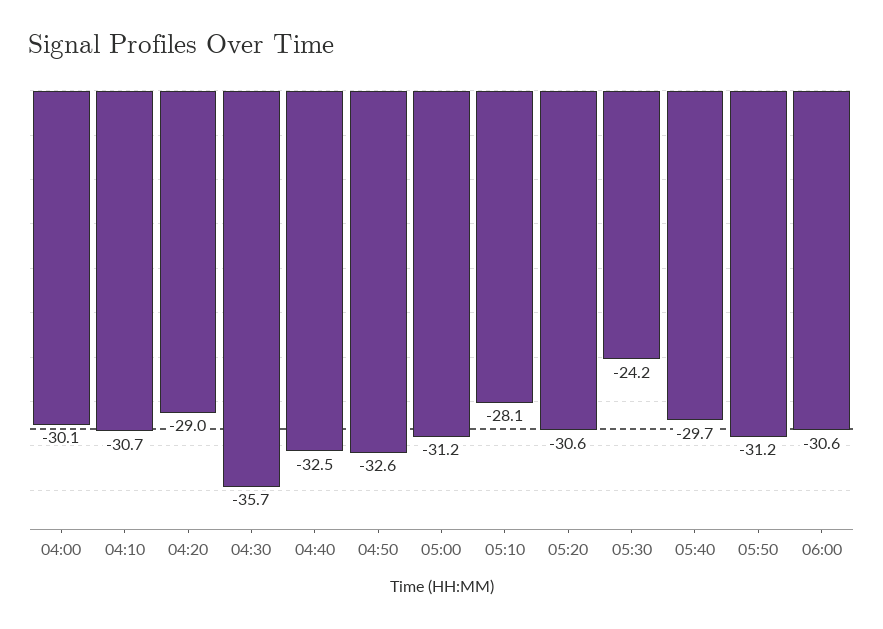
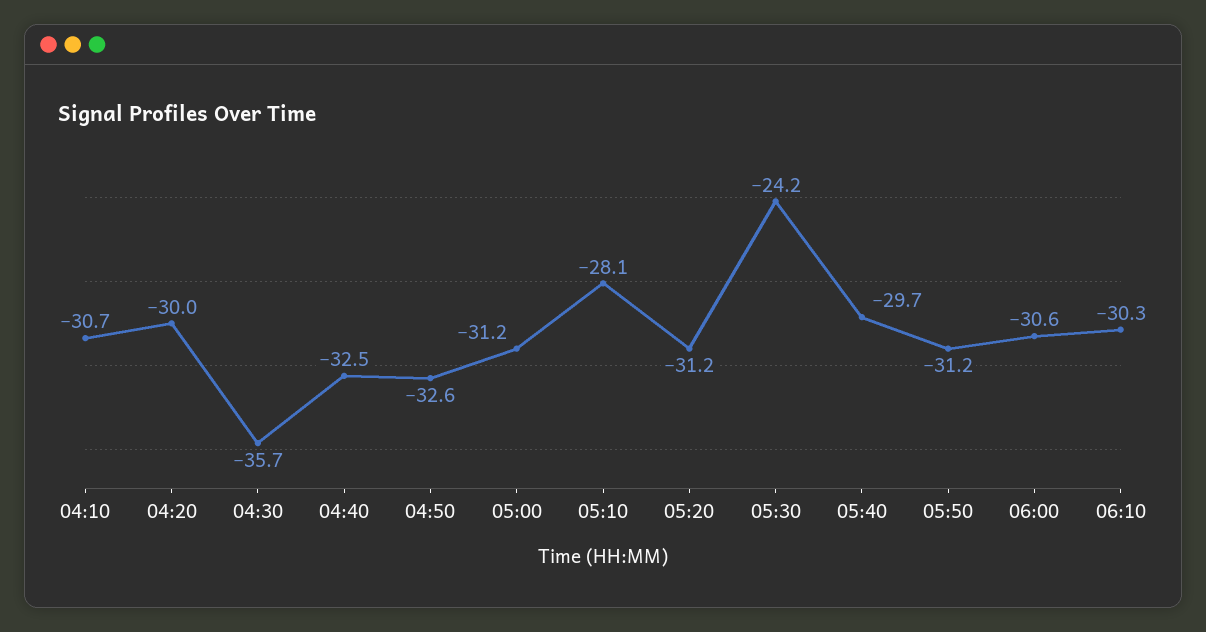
04:00: -30.1 -> none
04:20: -29 -> -30
05:20: -30.6 -> -31.2
06:10: none -> -30.3

